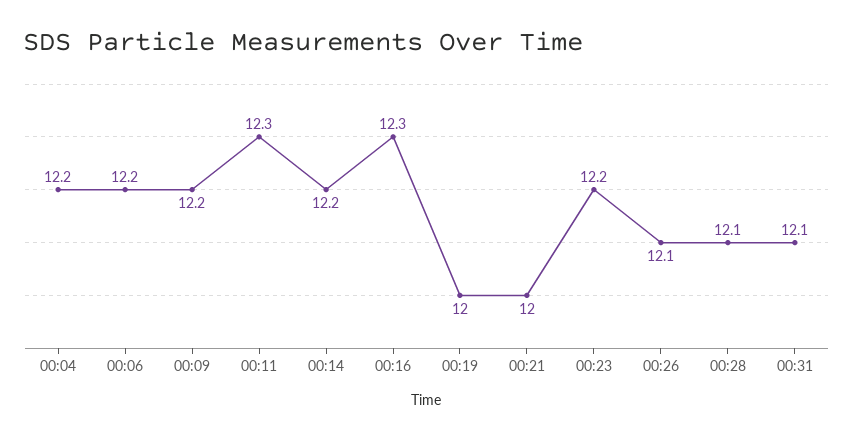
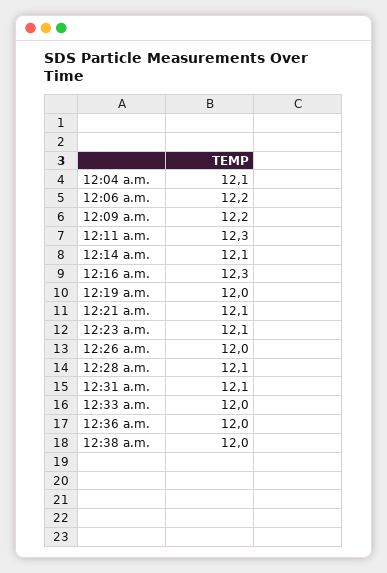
00:04: 12.2 -> 12.1
00:14: 12.2 -> 12.1
00:21: 12 -> 12.1
00:23: 12.2 -> 12.1
00:26: 12.1 -> 12
12:33 a.m.: none -> 12
12:36 a.m.: none -> 12
12:38 a.m.: none -> 12

